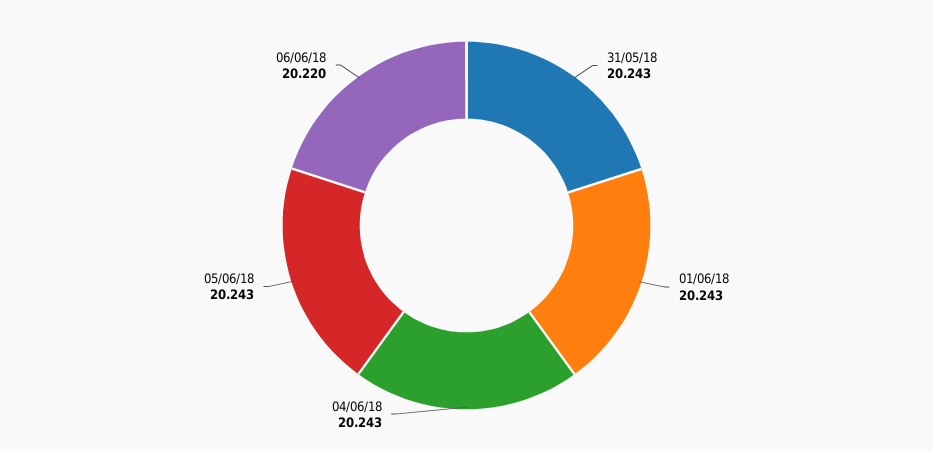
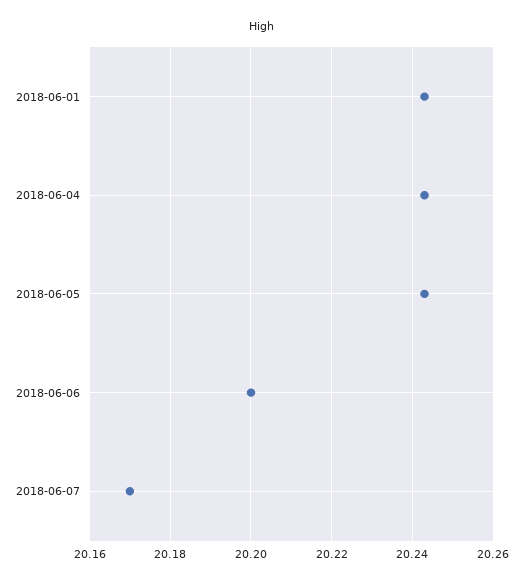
31/05/18: 20.243 -> none
06/06/18: 20.22 -> 20.2
2018-06-07: none -> 20.17

